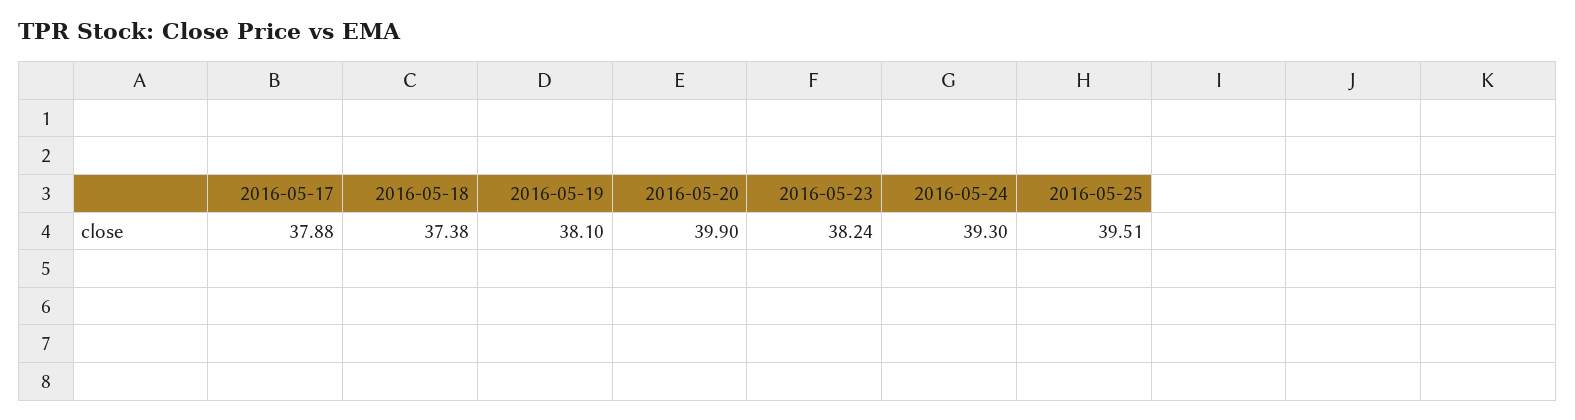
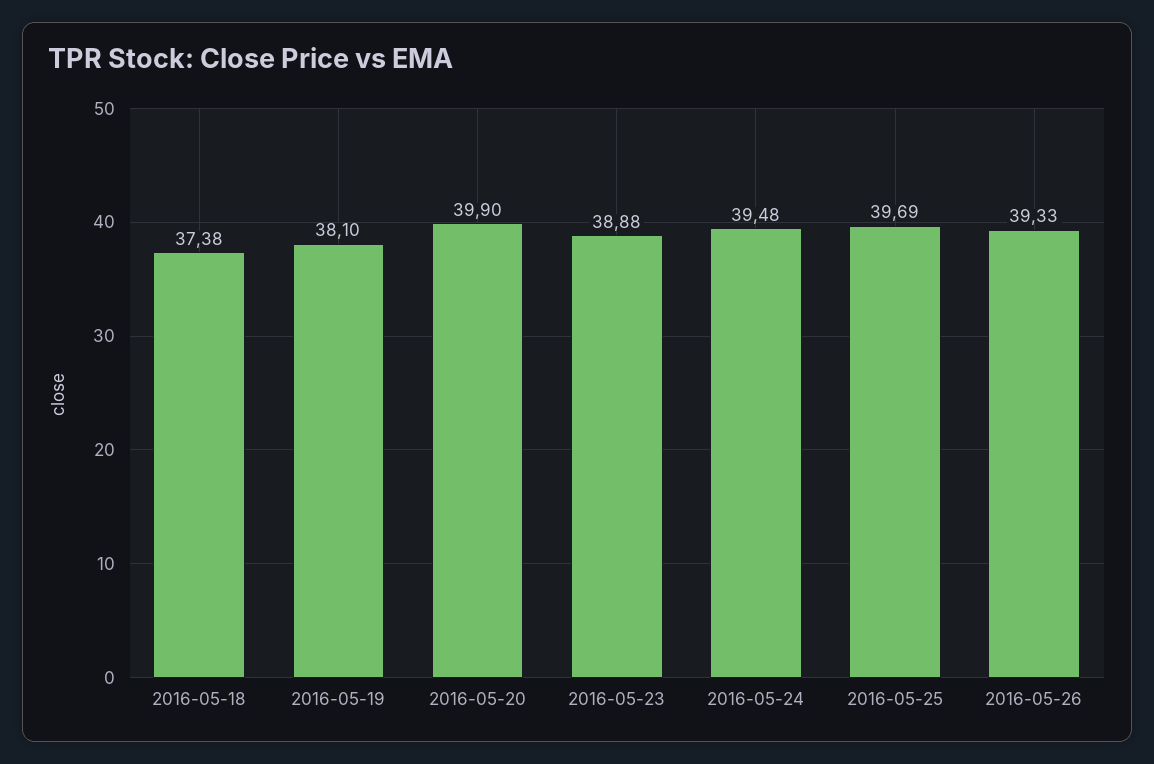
2016-05-17: 37.88 -> none
2016-05-23: 38.24 -> 38.88
2016-05-24: 39.3 -> 39.48
2016-05-25: 39.51 -> 39.69
2016-05-26: none -> 39.33

